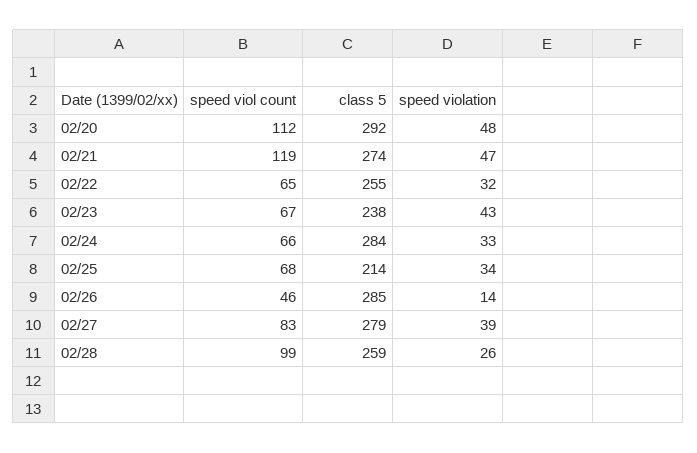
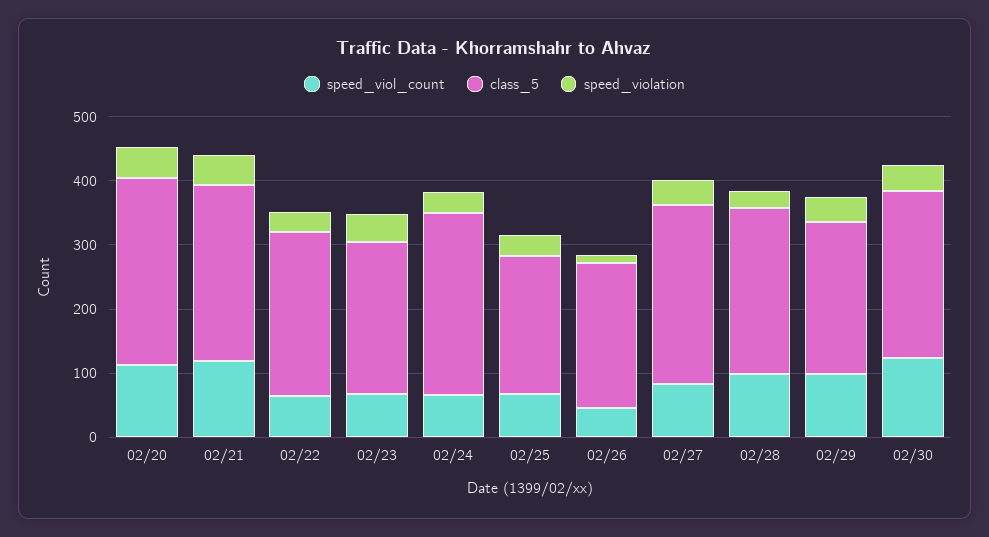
class 5, 02/26: 285 -> 220
speed viol count, 02/29: none -> 100
class 5, 02/29: none -> 240
speed violation, 02/29: none -> 40
speed viol count, 02/30: none -> 120
class 5, 02/30: none -> 260
speed violation, 02/30: none -> 40

